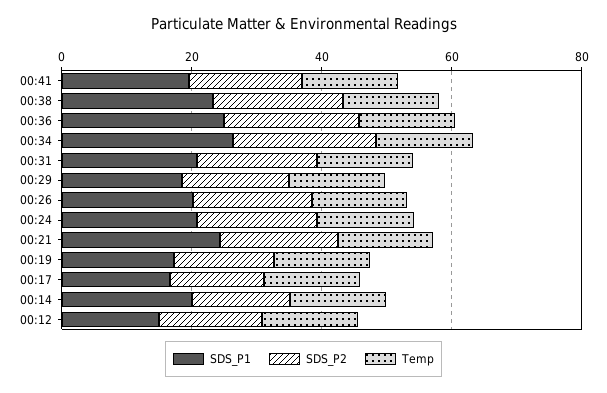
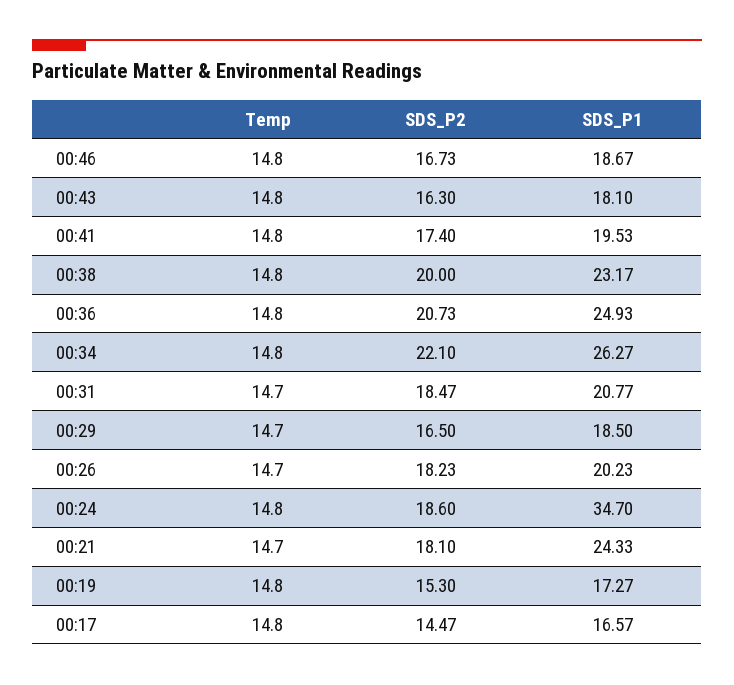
SDS_P1, 00:24: 20 -> 34.7
SDS_P1, 00:14: 20 -> none
SDS_P2, 00:14: 15 -> none
Temp, 00:14: 15 -> none
SDS_P1, 00:12: 15 -> none
SDS_P2, 00:12: 15 -> none
Temp, 00:12: 15 -> none
Temp, 00:46: none -> 14.8
SDS_P2, 00:46: none -> 16.73
SDS_P1, 00:46: none -> 18.67
Temp, 00:43: none -> 14.8
SDS_P2, 00:43: none -> 16.3
SDS_P1, 00:43: none -> 18.1

